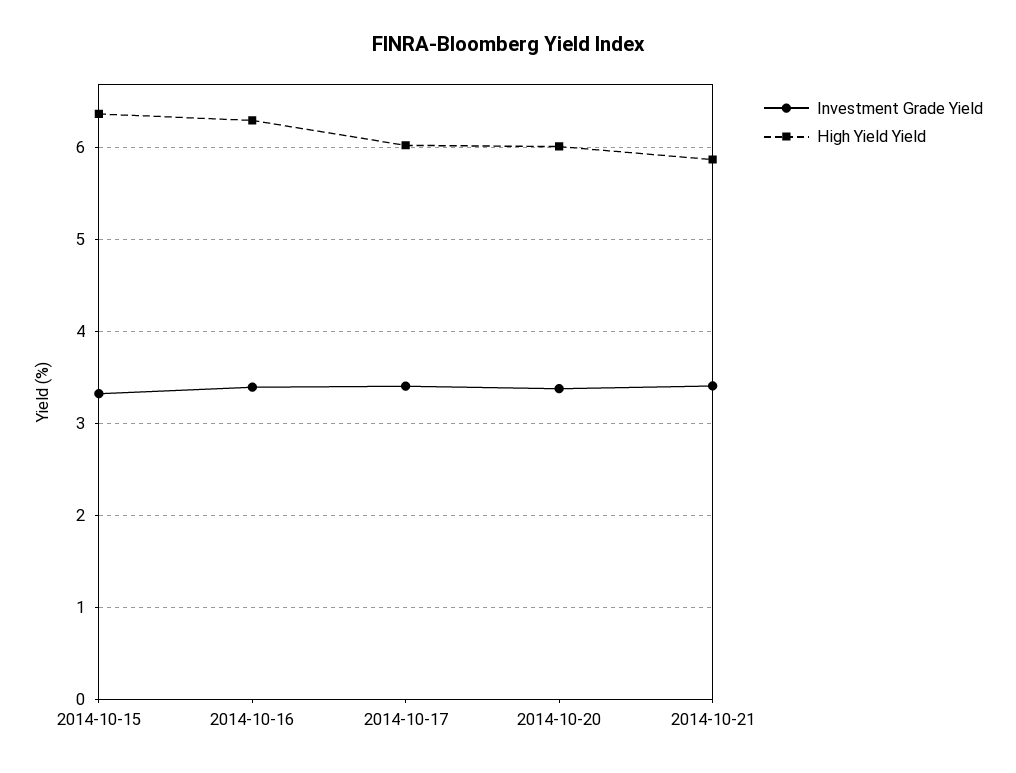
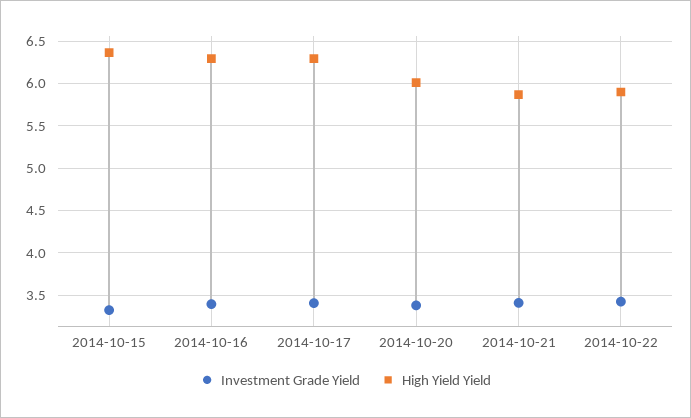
High Yield Yield, 2014-10-17: 6 -> 6.3
Investment Grade Yield, 2014-10-22: none -> 3.4
High Yield Yield, 2014-10-22: none -> 5.9

